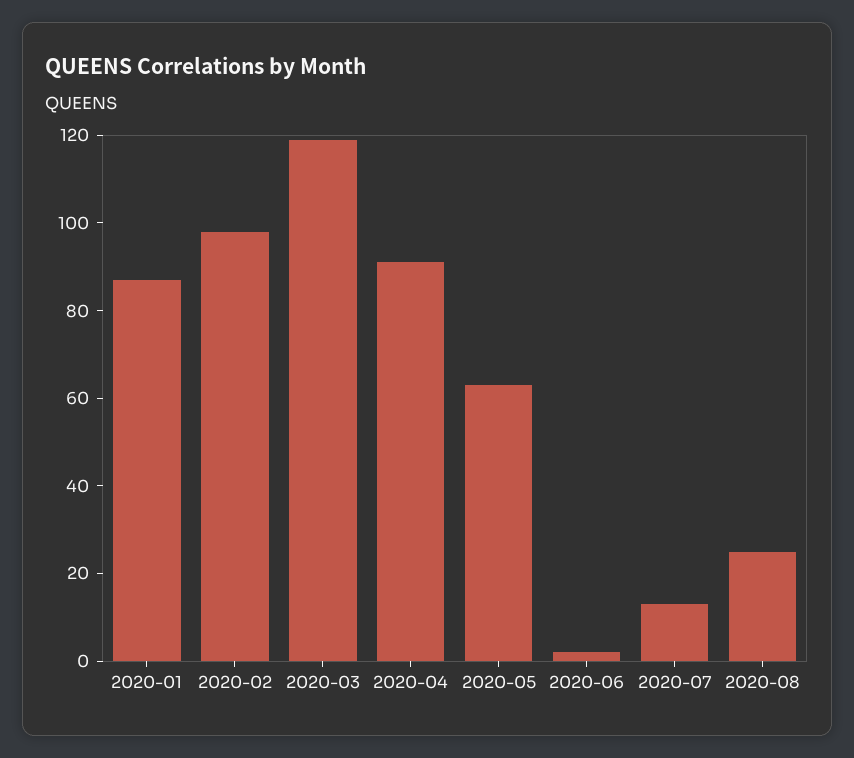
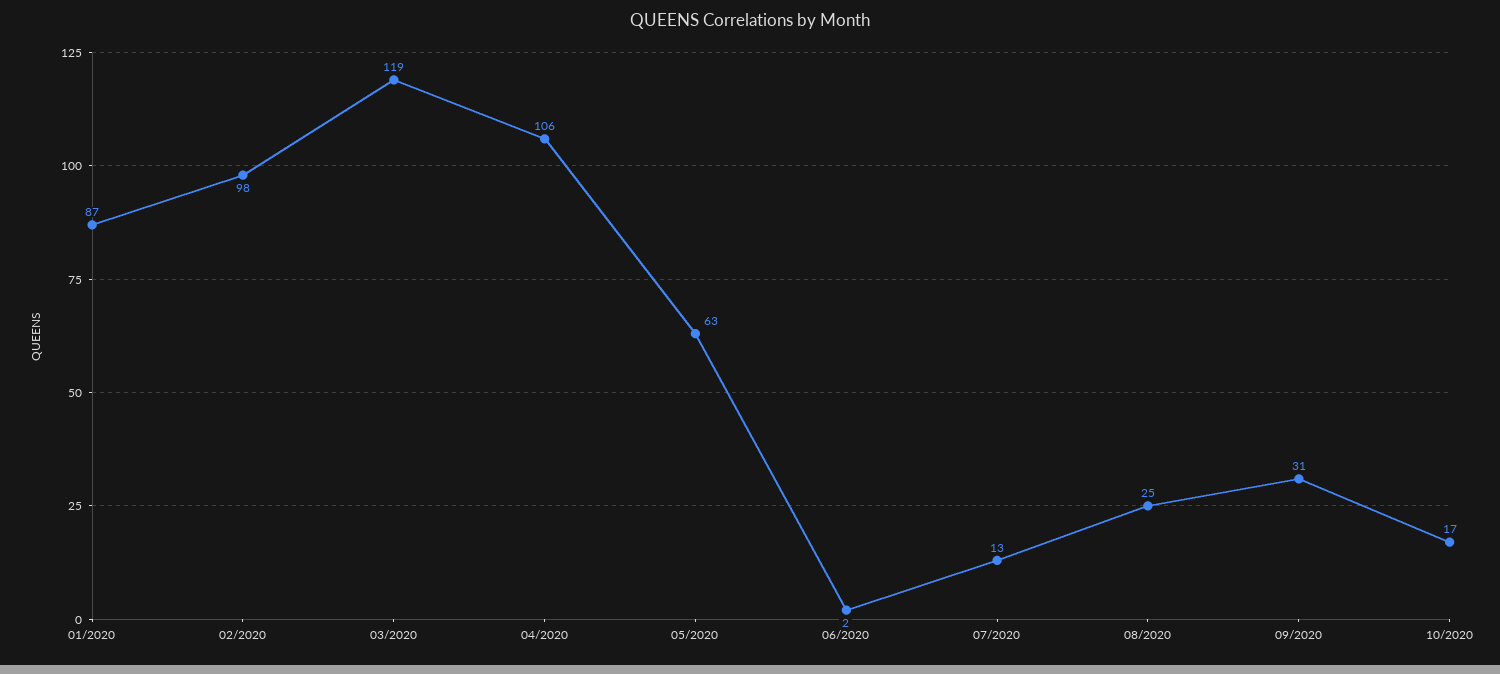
2020-04: 90 -> 106
09/2020: none -> 31
10/2020: none -> 17

